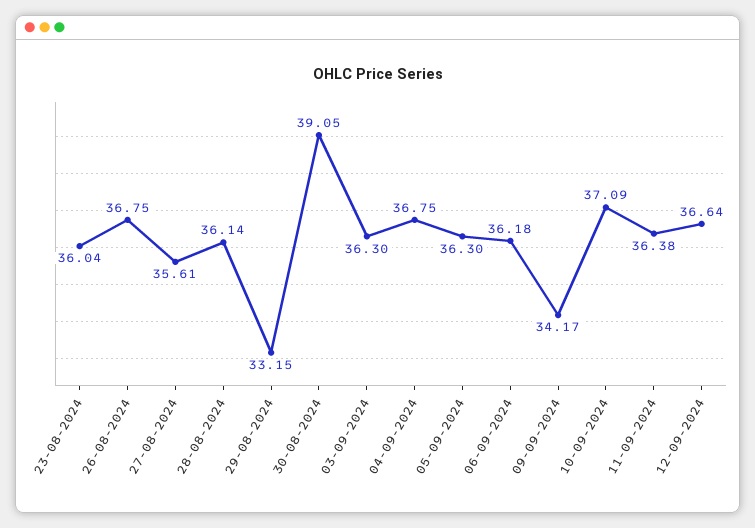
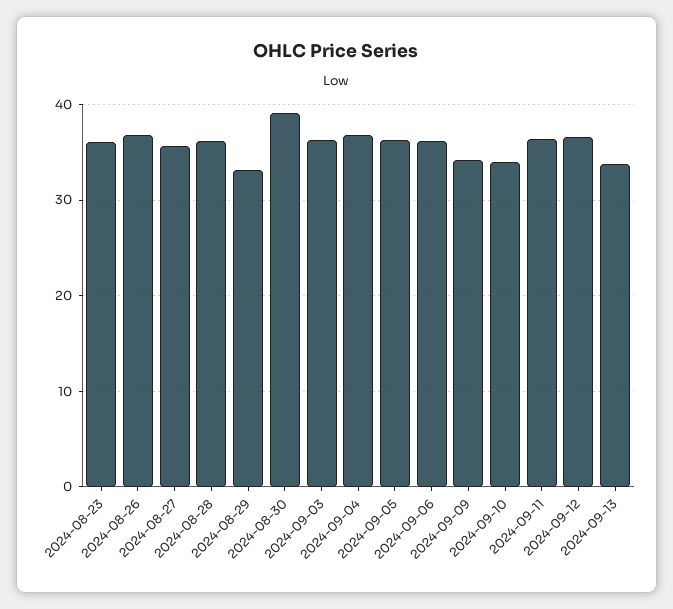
10-09-2024: 37.09 -> 34
2024-09-13: none -> 34

